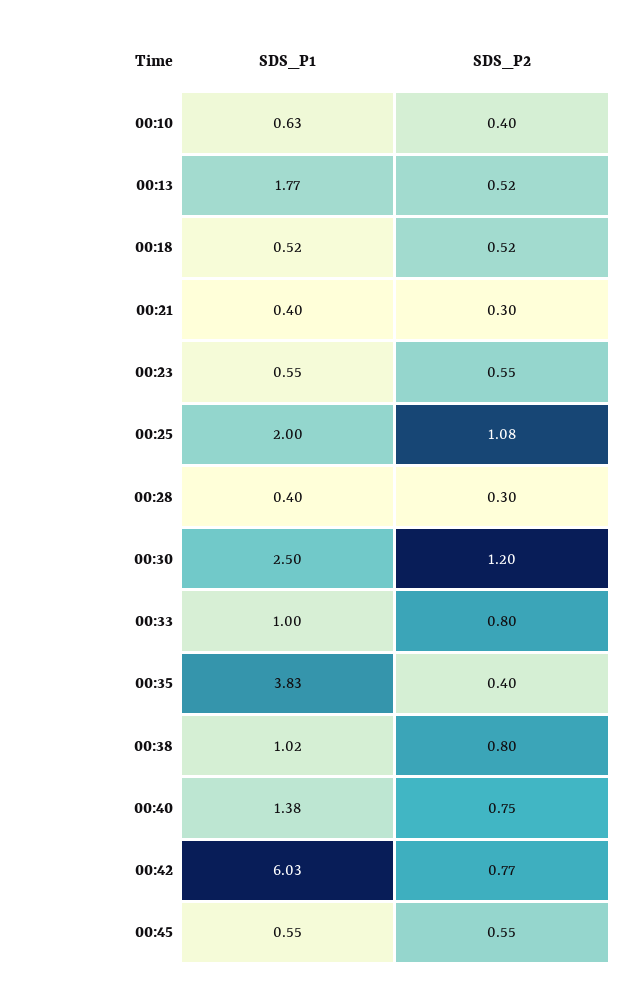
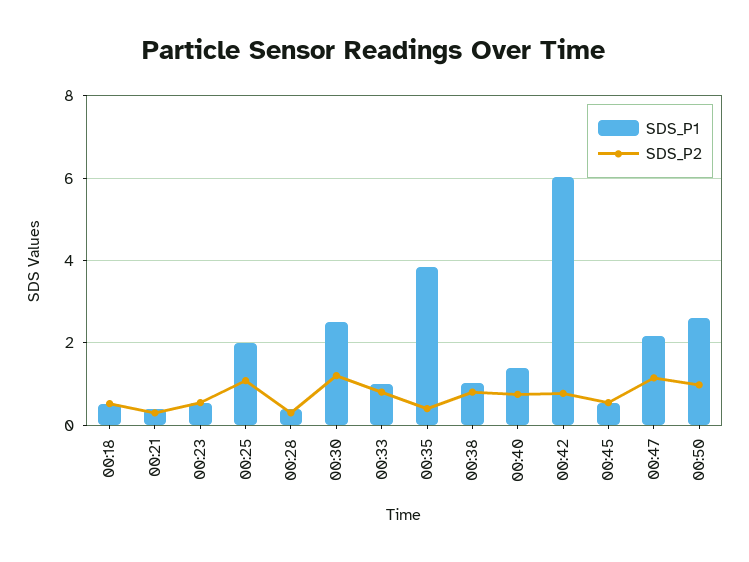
SDS_P1, 00:10: 0.63 -> none
SDS_P2, 00:10: 0.4 -> none
SDS_P1, 00:13: 1.77 -> none
SDS_P2, 00:13: 0.52 -> none
SDS_P1, 00:47: none -> 2.2
SDS_P2, 00:47: none -> 1.2
SDS_P1, 00:50: none -> 2.6
SDS_P2, 00:50: none -> 1

